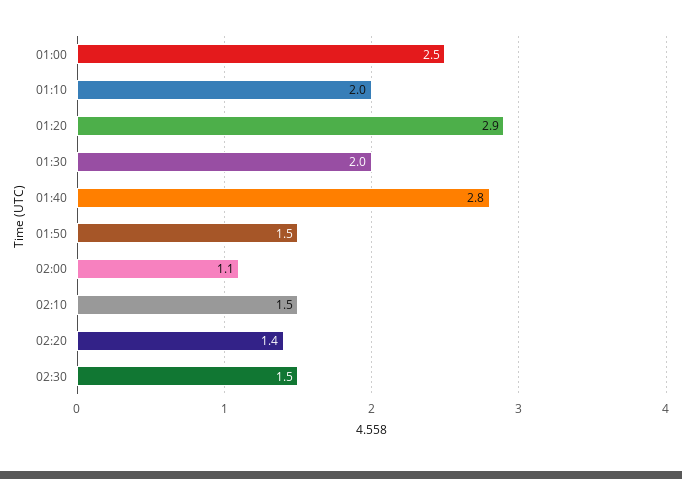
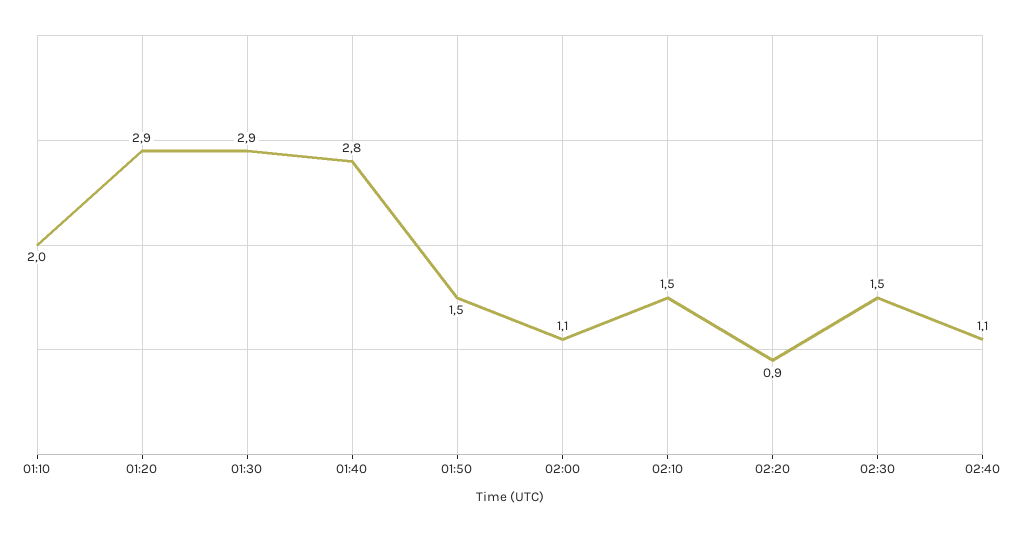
01:00: 2.5 -> none
01:30: 2 -> 2.9
02:20: 1.4 -> 0.9
02:40: none -> 1.1

